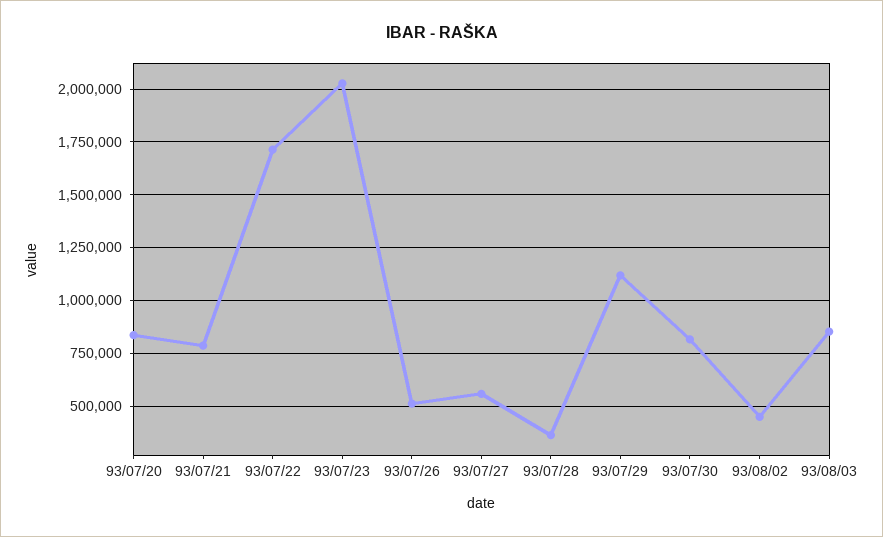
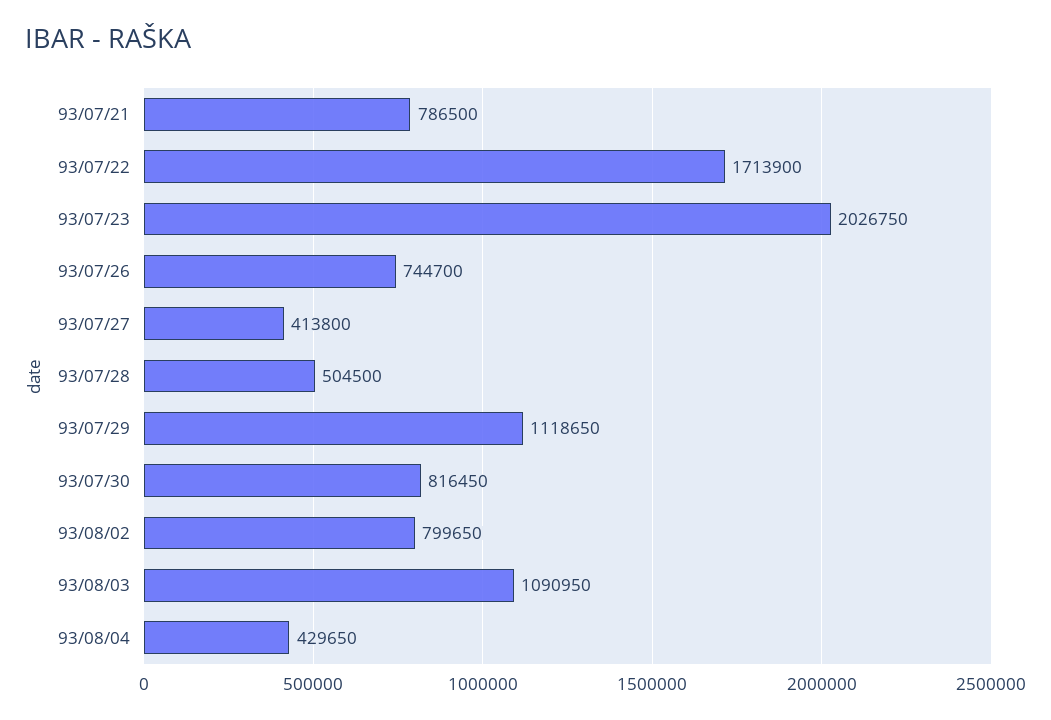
93/07/20: 850000 -> none
93/07/26: 500000 -> 744700
93/07/27: 550000 -> 413800
93/07/28: 350000 -> 504500
93/08/02: 450000 -> 799650
93/08/03: 850000 -> 1090950
93/08/04: none -> 429650

